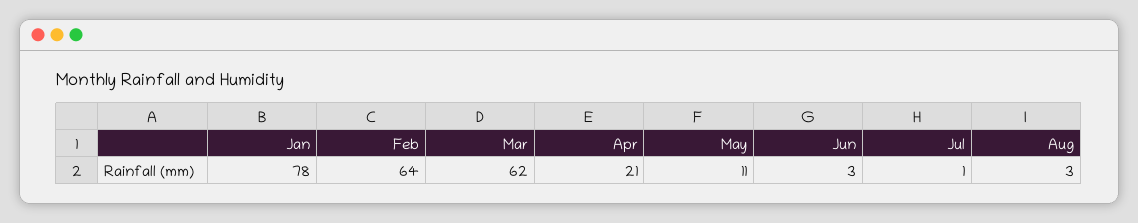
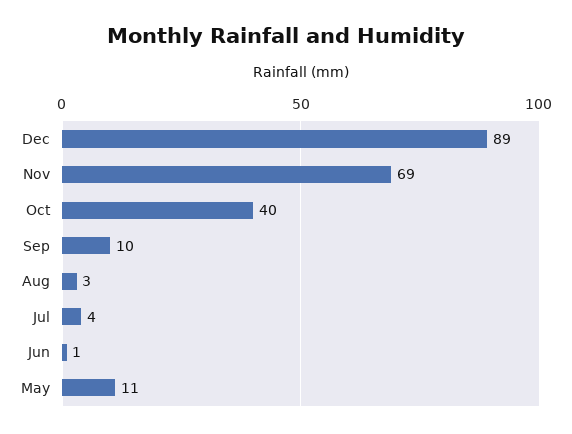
Jan: 78 -> none
Feb: 64 -> none
Mar: 62 -> none
Apr: 21 -> none
Jun: 3 -> 1
Jul: 1 -> 4
Dec: none -> 89
Nov: none -> 69
Oct: none -> 40
Sep: none -> 10

